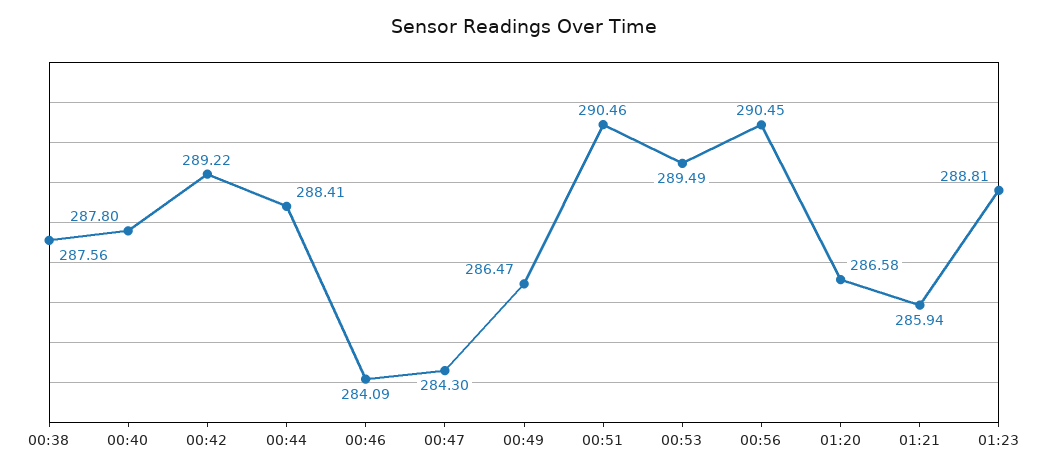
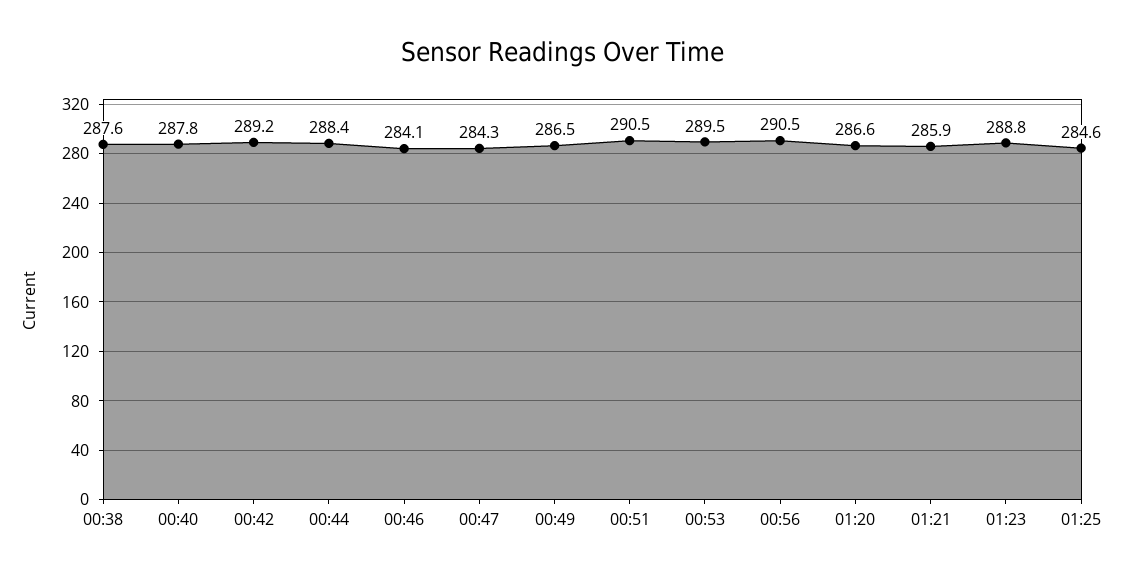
01:25: none -> 284.6

